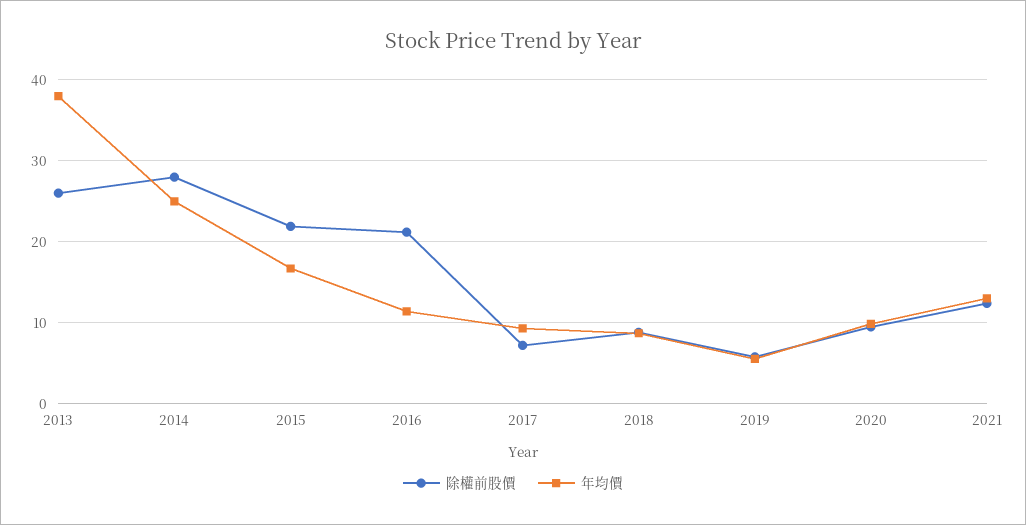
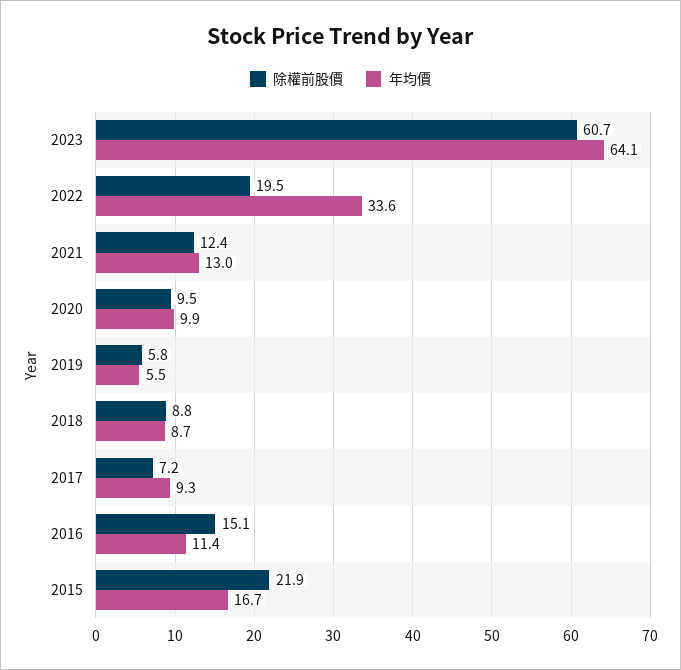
除權前股價, 2013: 26 -> none
年均價, 2013: 38 -> none
除權前股價, 2014: 28 -> none
年均價, 2014: 25 -> none
除權前股價, 2016: 21 -> 15.1
除權前股價, 2023: none -> 60.7
年均價, 2023: none -> 64.1
除權前股價, 2022: none -> 19.5
年均價, 2022: none -> 33.6

